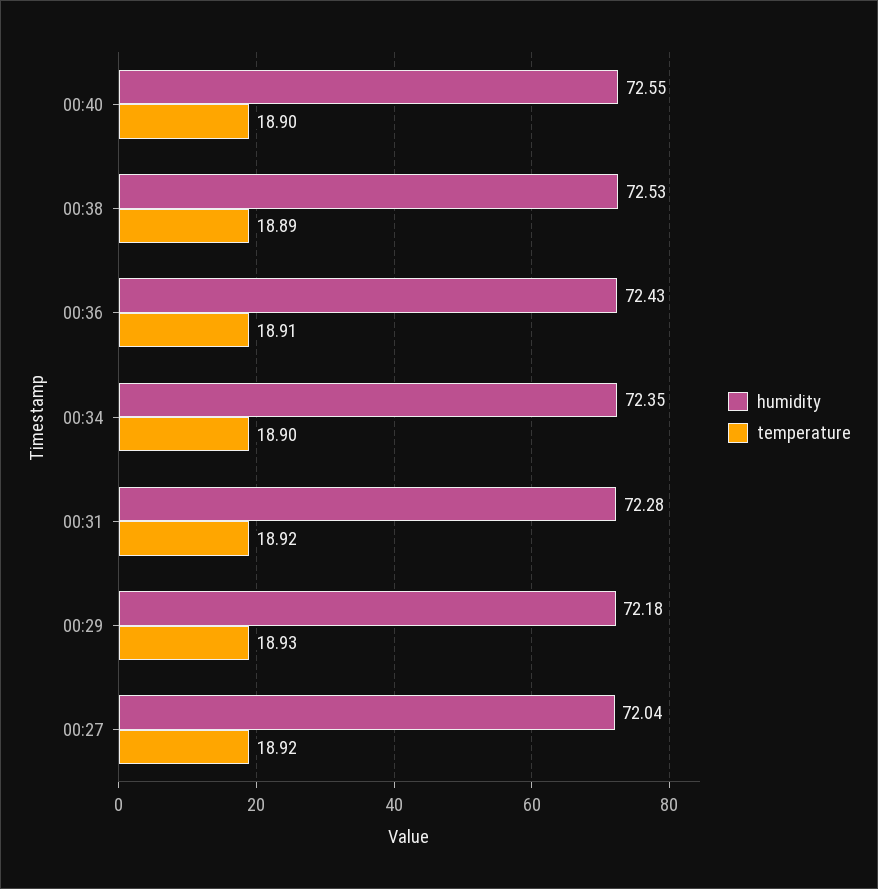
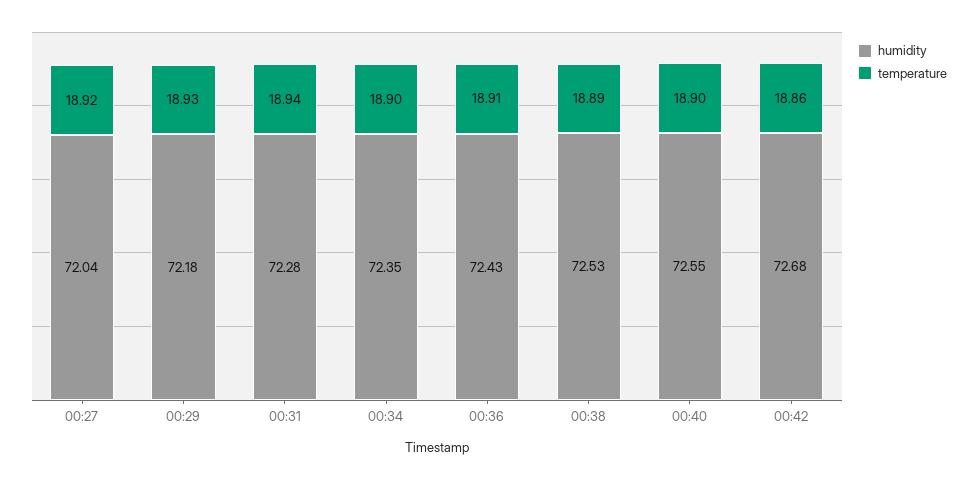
temperature, 00:31: 18.92 -> 18.94
humidity, 00:42: none -> 72.68
temperature, 00:42: none -> 18.86

